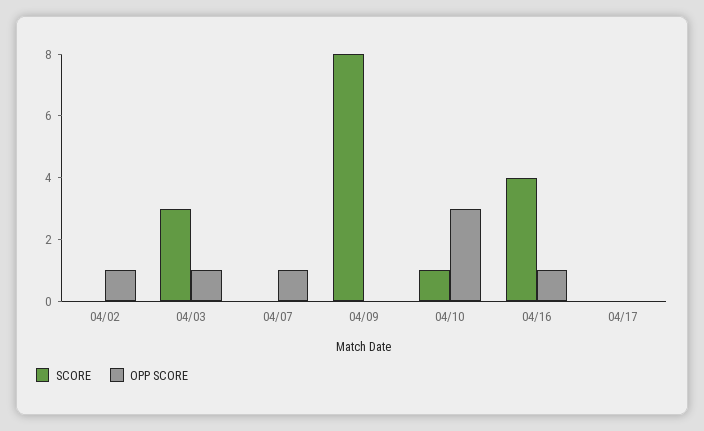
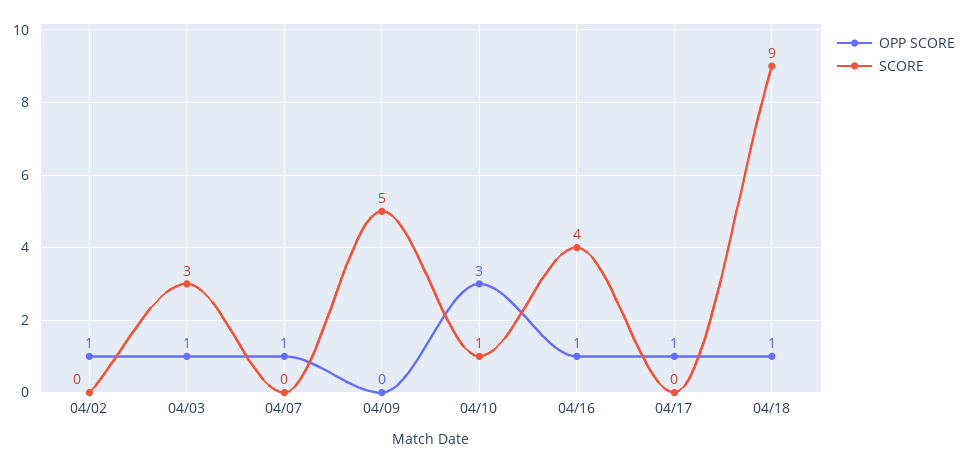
SCORE, 04/09: 8 -> 5
OPP SCORE, 04/17: 0 -> 1
OPP SCORE, 04/18: none -> 1
SCORE, 04/18: none -> 9

